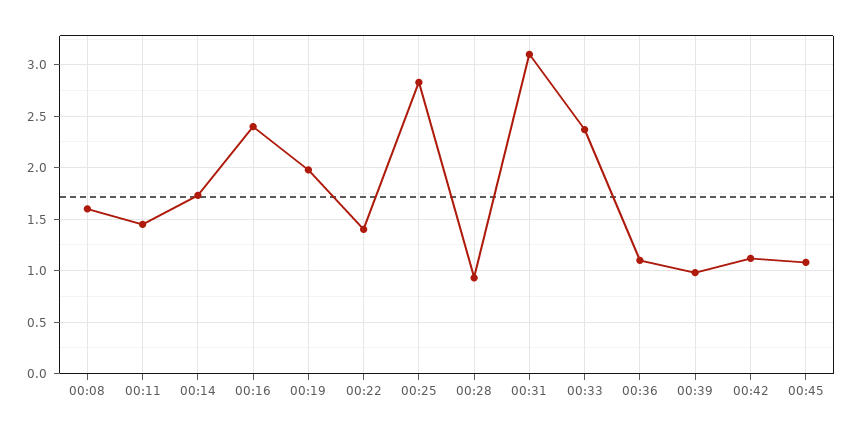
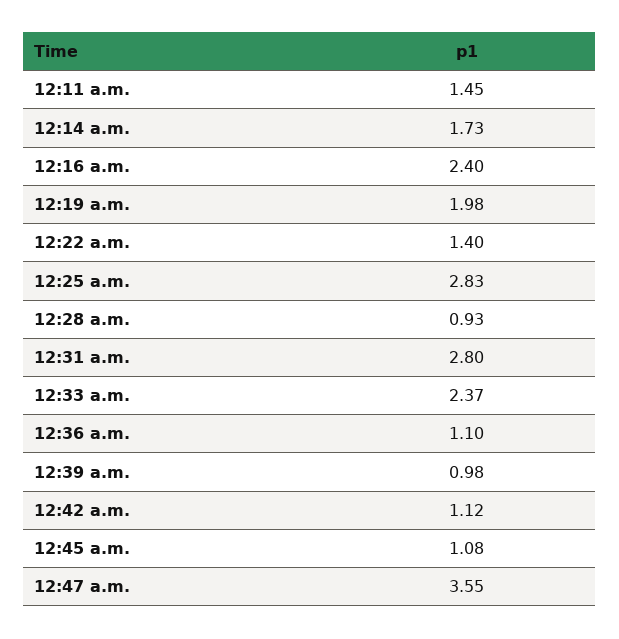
00:08: 1.6 -> none
00:31: 3.1 -> 2.8
12:47 a.m.: none -> 3.55

